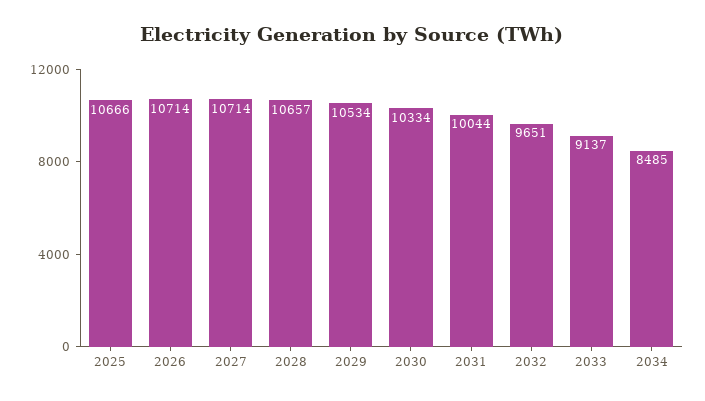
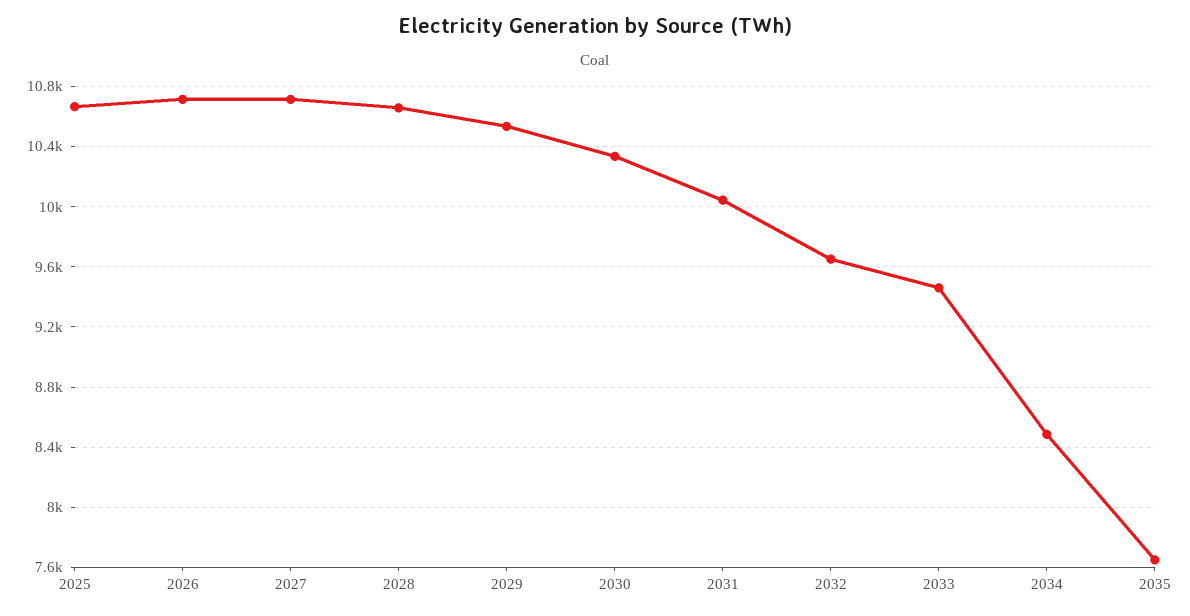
2033: 9137 -> 9450
2035: none -> 7650

